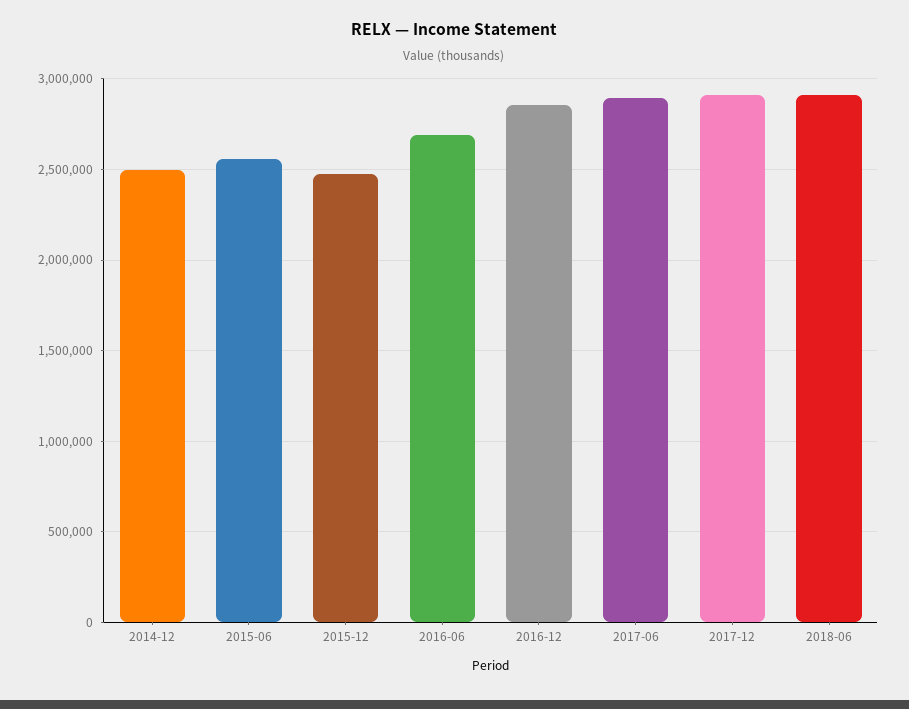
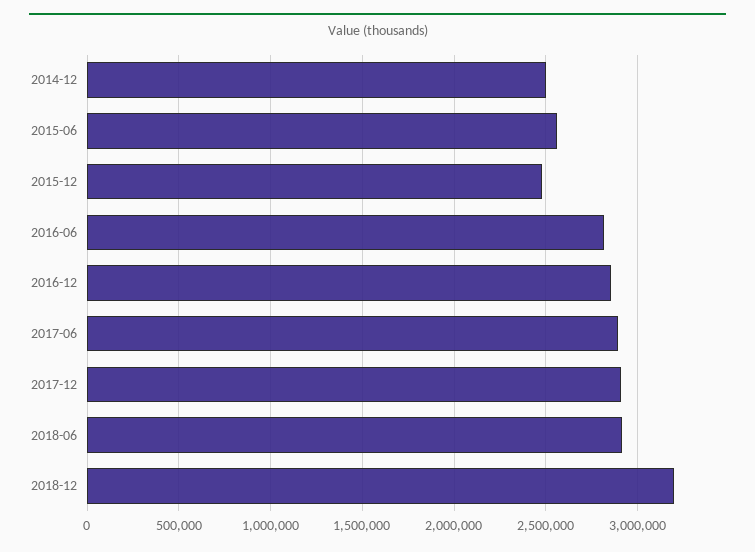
2016-06: 2700000 -> 2800000
2018-12: none -> 3200000

